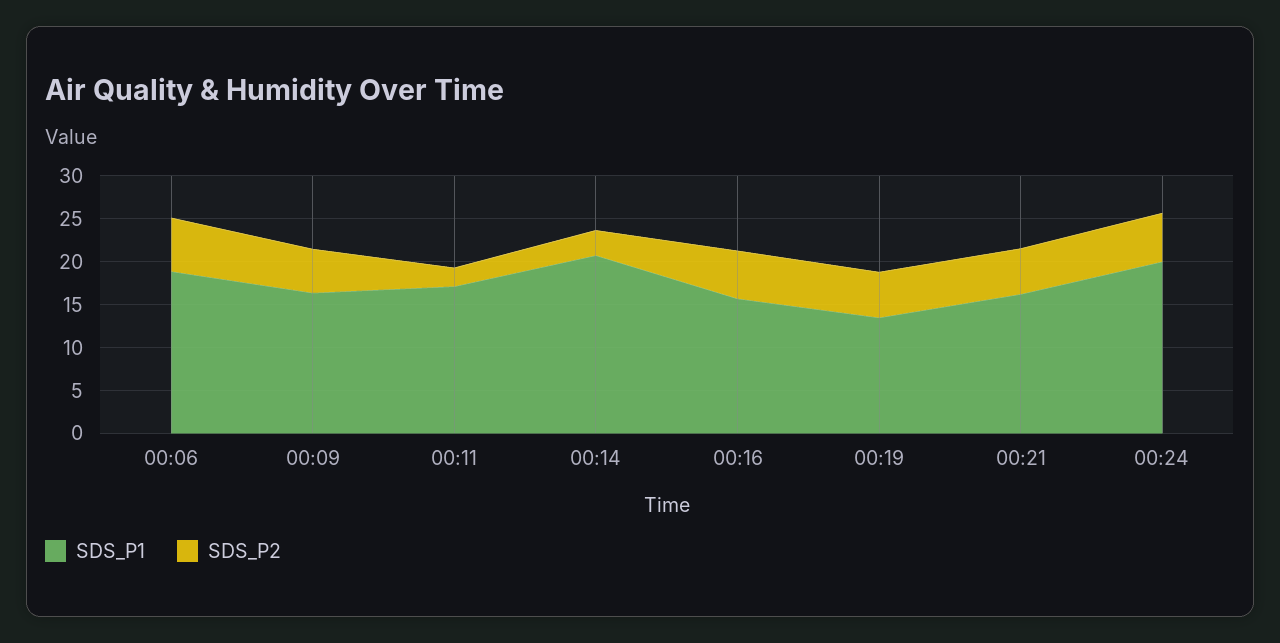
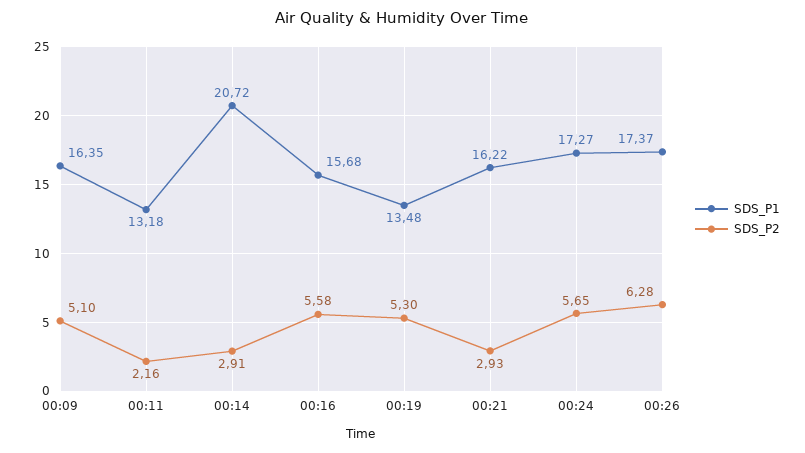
SDS_P1, 00:06: 19 -> none
SDS_P2, 00:06: 6 -> none
SDS_P1, 00:11: 17 -> 13.18
SDS_P2, 00:21: 5 -> 2.93
SDS_P1, 00:24: 20 -> 17.27
SDS_P1, 00:26: none -> 17.37
SDS_P2, 00:26: none -> 6.28

